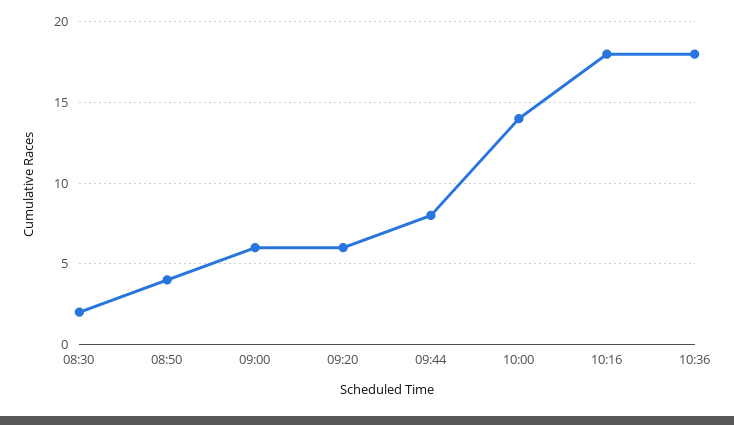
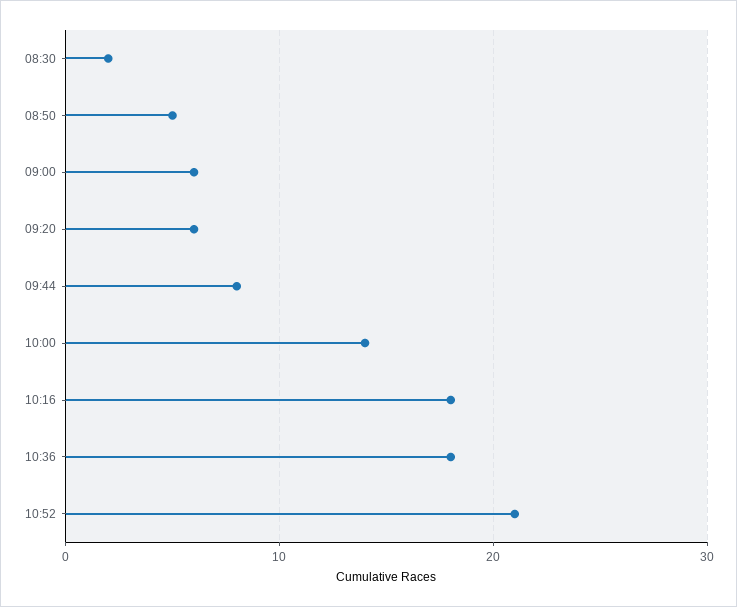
08:50: 4 -> 5
10:52: none -> 21

